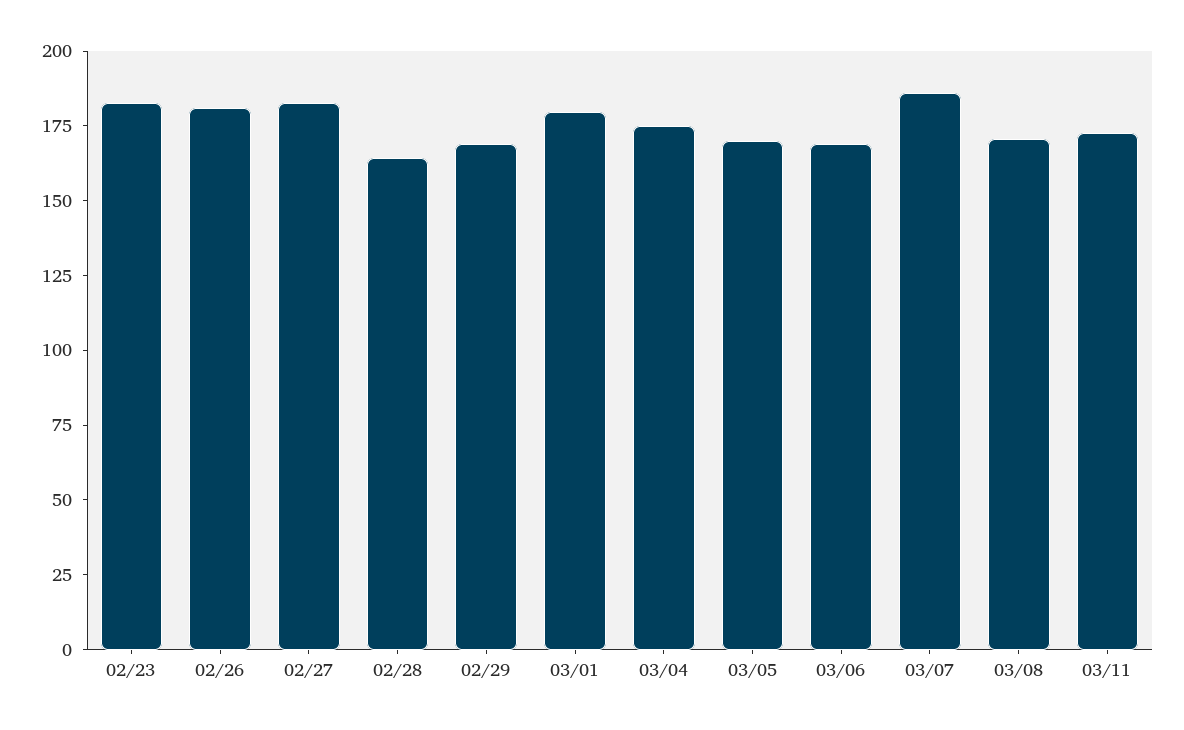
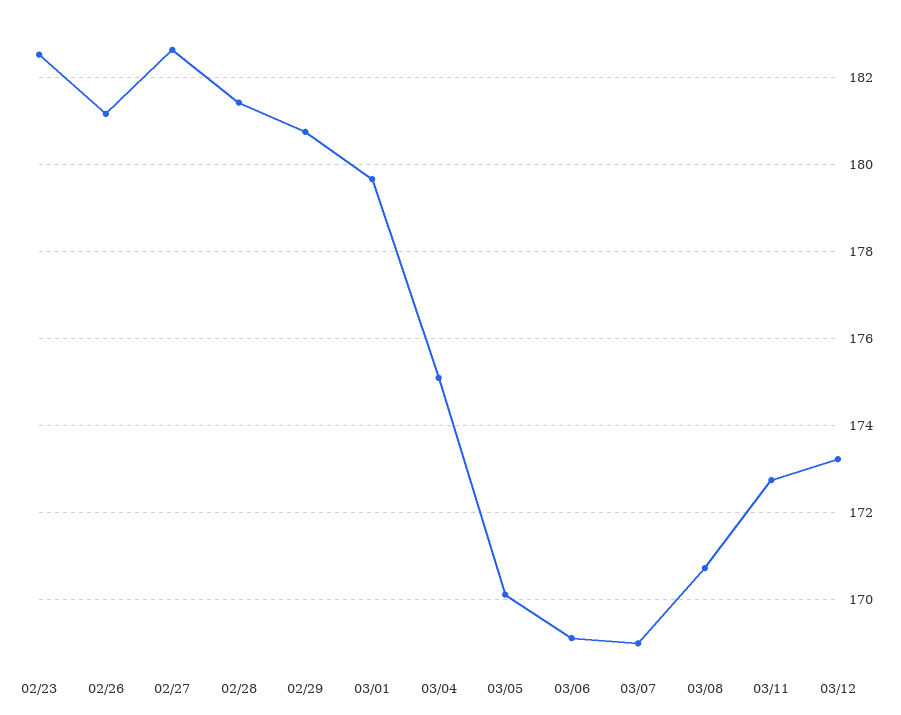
02/28: 165 -> 181.4
02/29: 170 -> 180.8
03/07: 185 -> 169
03/12: none -> 173.2

